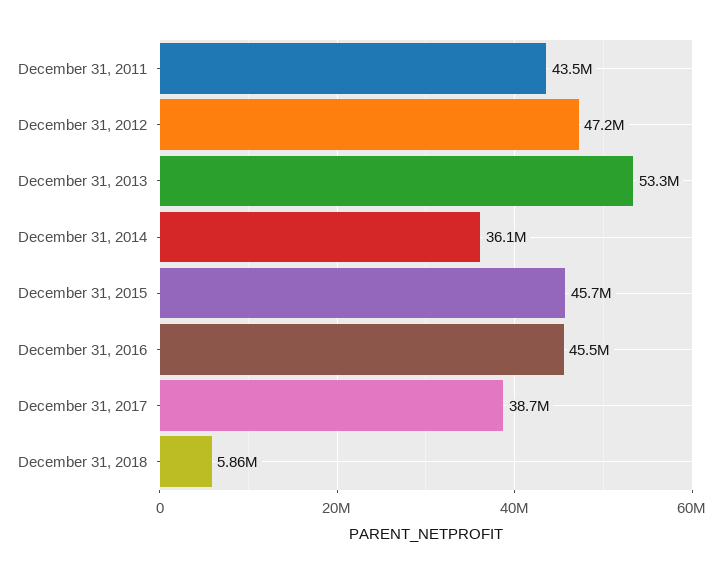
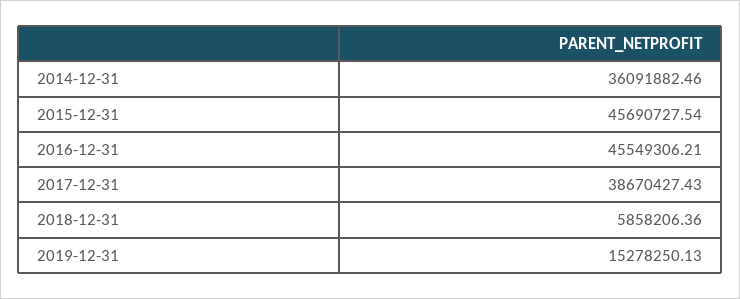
December 31, 2011: 43500000 -> none
December 31, 2012: 47200000 -> none
December 31, 2013: 53300000 -> none
2019-12-31: none -> 15278250.13

